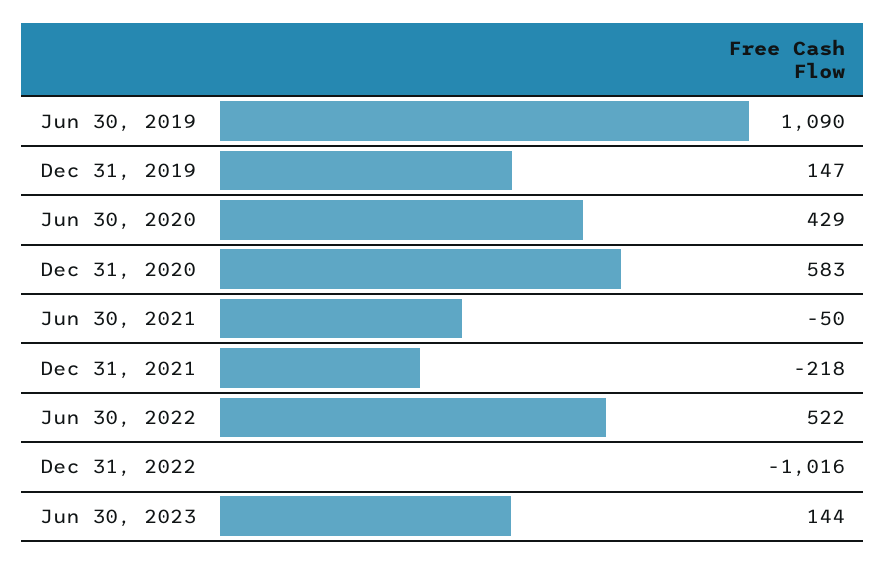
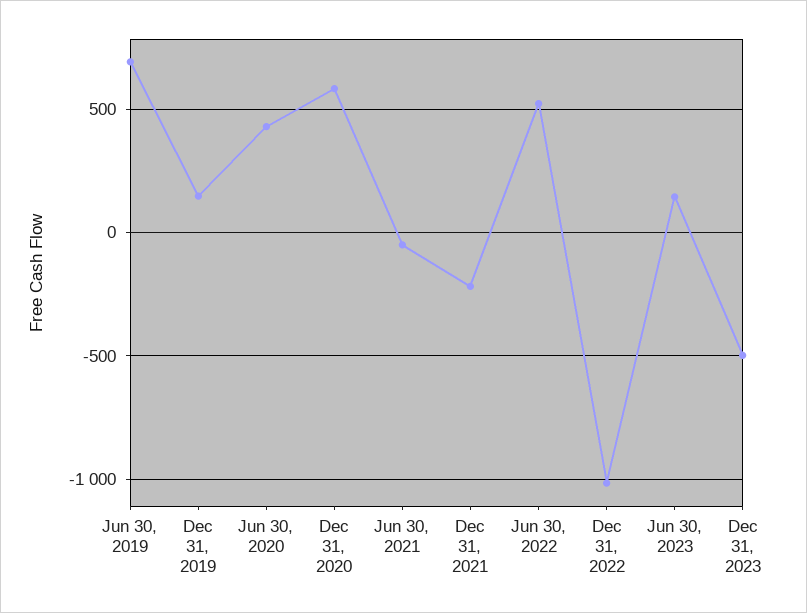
Jun 30, 2019: 1090 -> 700
Dec 31, 2023: none -> -500

